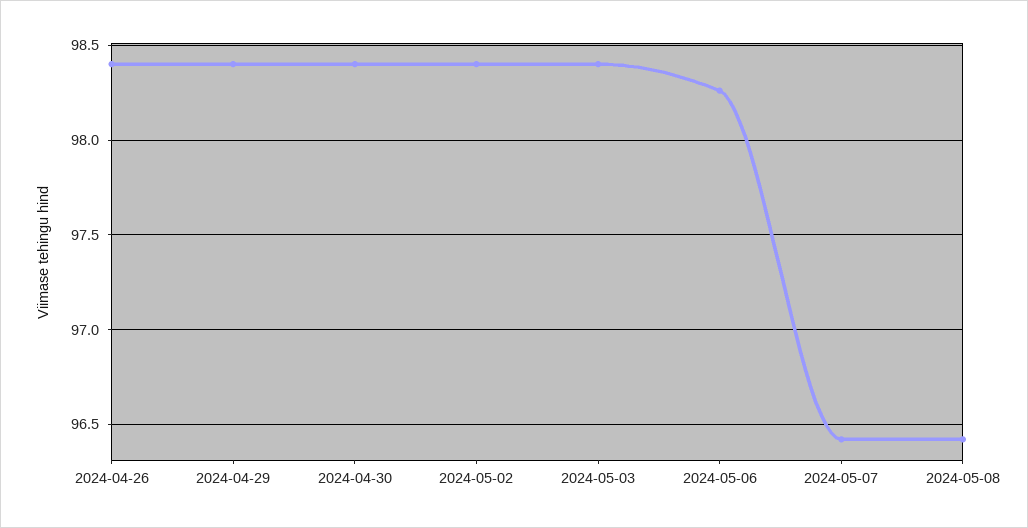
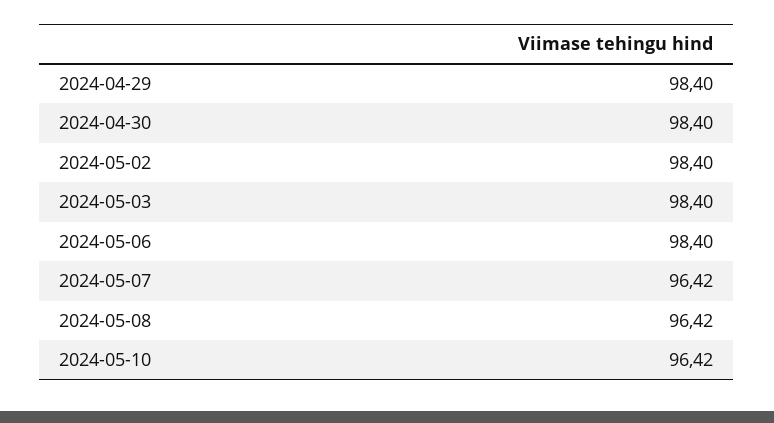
2024-04-26: 98.4 -> none
2024-05-06: 98.25 -> 98.4
2024-05-10: none -> 96.42

